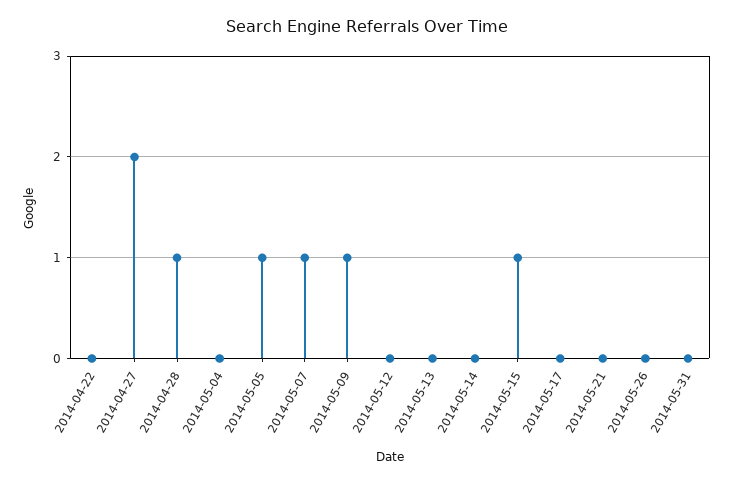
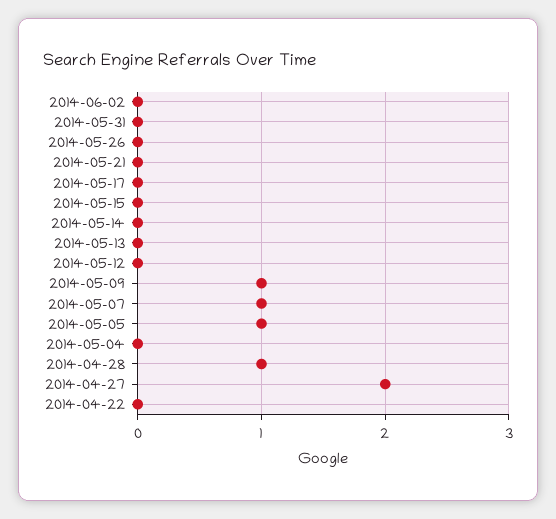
2014-05-15: 1 -> 0
2014-06-02: none -> 0

